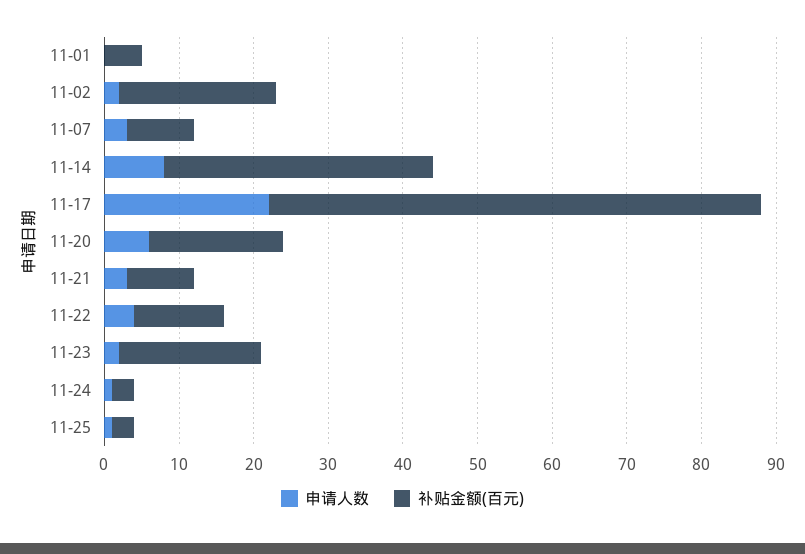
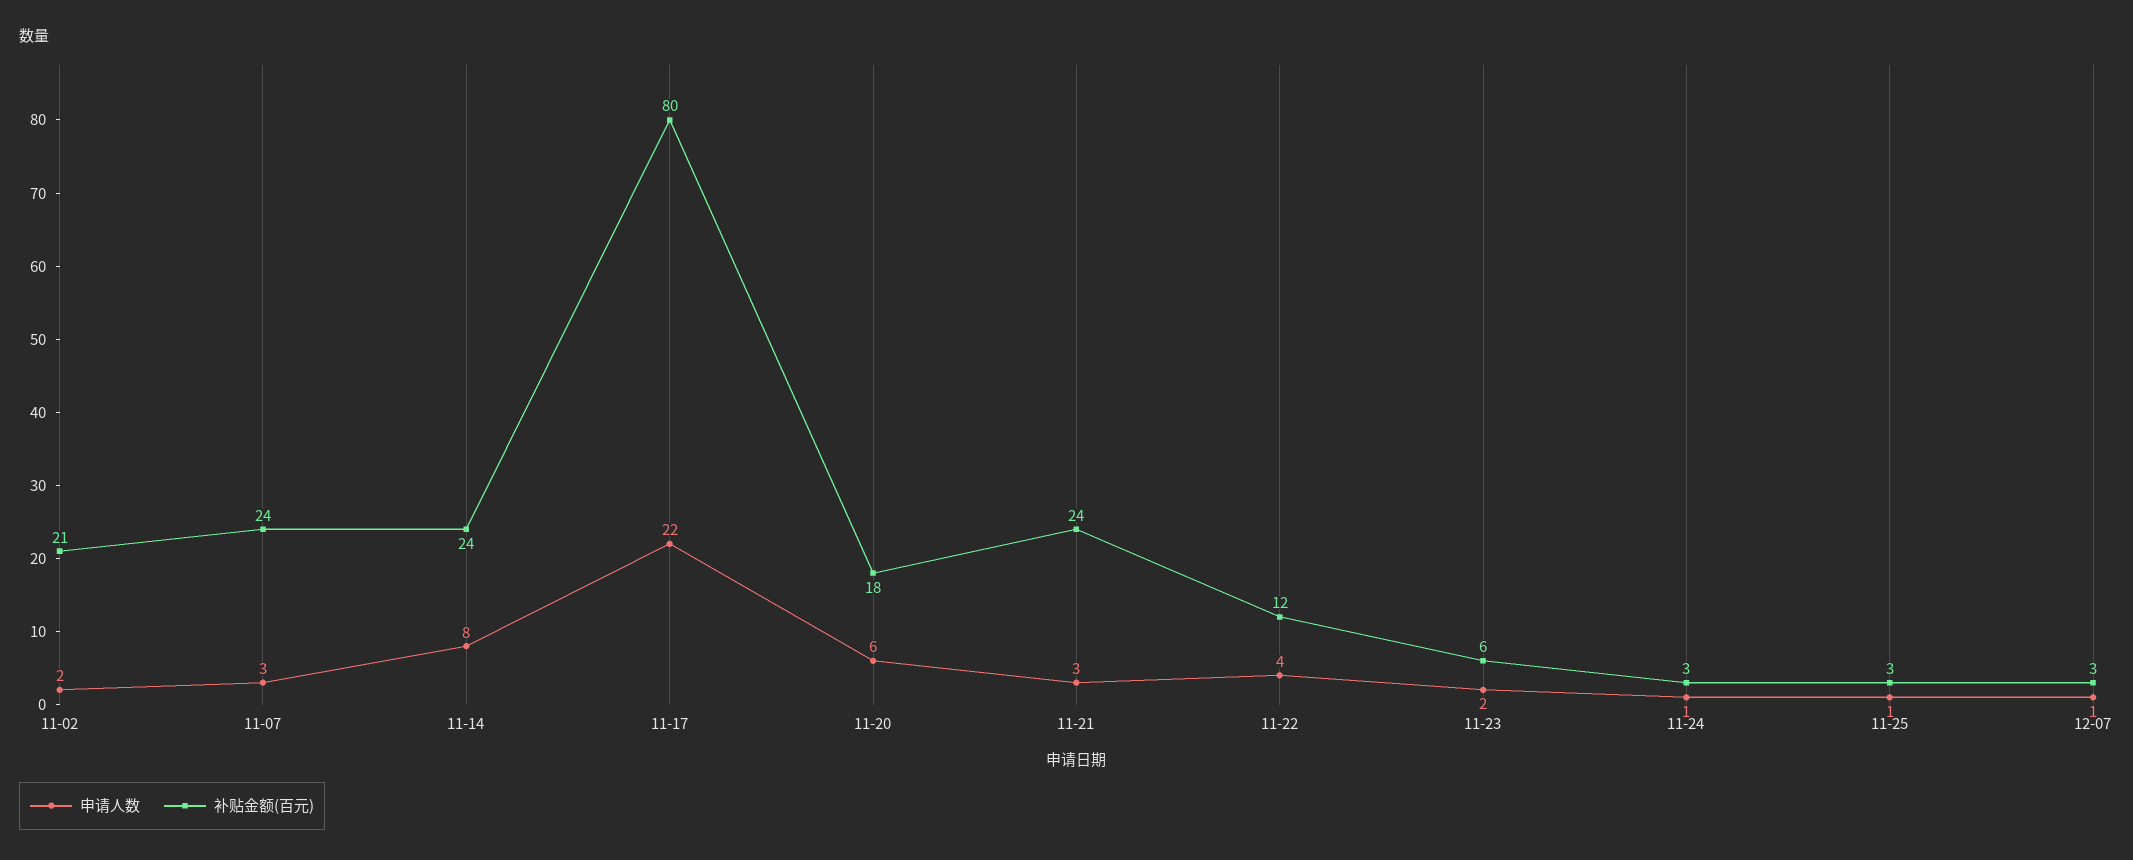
申请人数, 11-01: 0 -> none
补贴金额(百元), 11-01: 5 -> none
补贴金额(百元), 11-07: 10 -> 24
补贴金额(百元), 11-14: 35 -> 24
补贴金额(百元), 11-17: 65 -> 80
补贴金额(百元), 11-21: 10 -> 24
补贴金额(百元), 11-23: 20 -> 6
申请人数, 12-07: none -> 1
补贴金额(百元), 12-07: none -> 3

